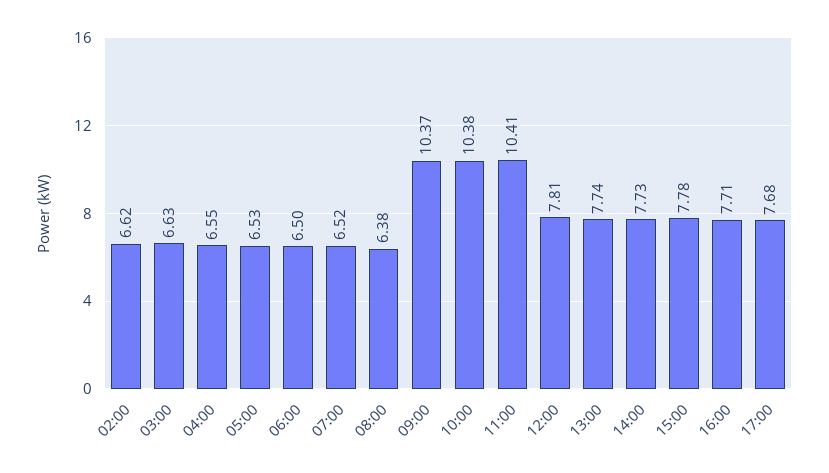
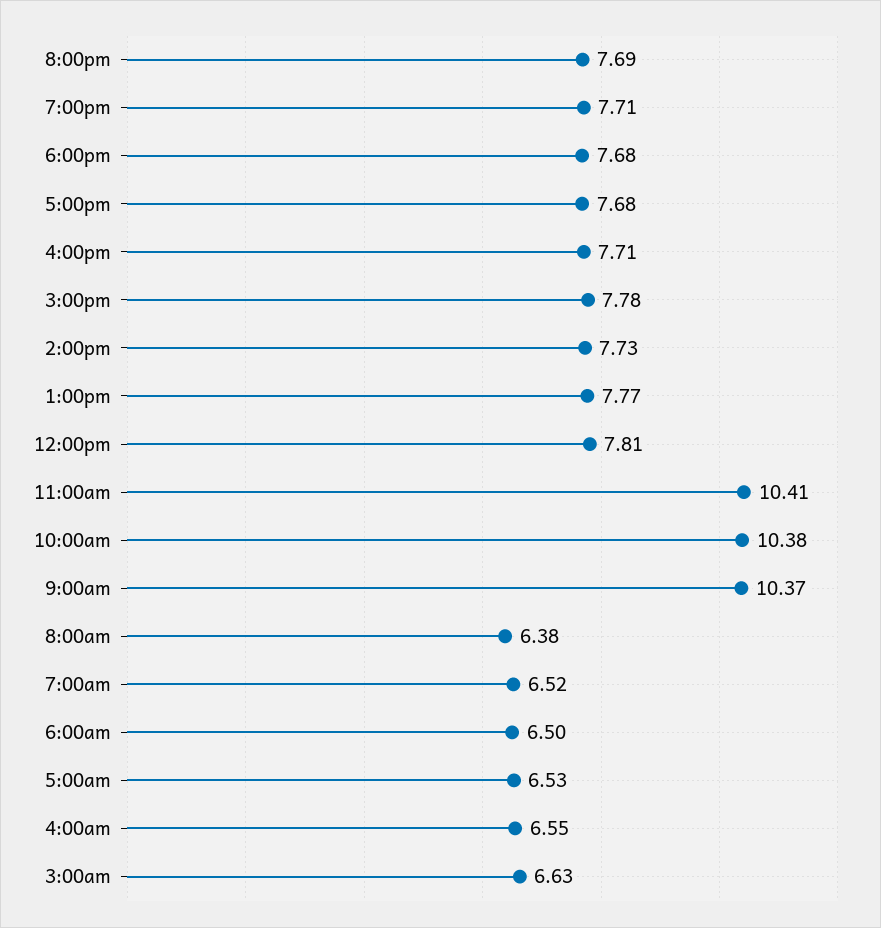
02:00: 6.62 -> none
13:00: 7.74 -> 7.77
8:00pm: none -> 7.69
7:00pm: none -> 7.71
6:00pm: none -> 7.68

